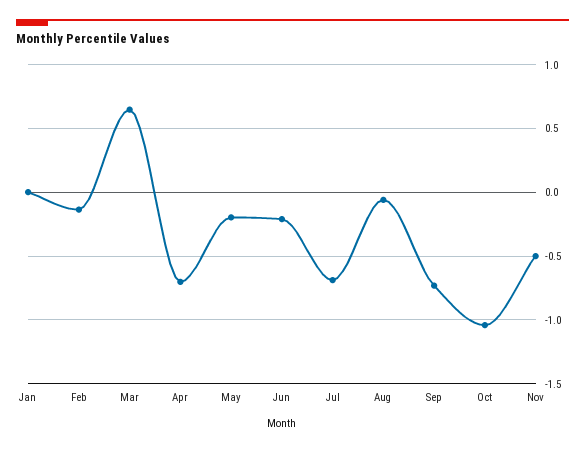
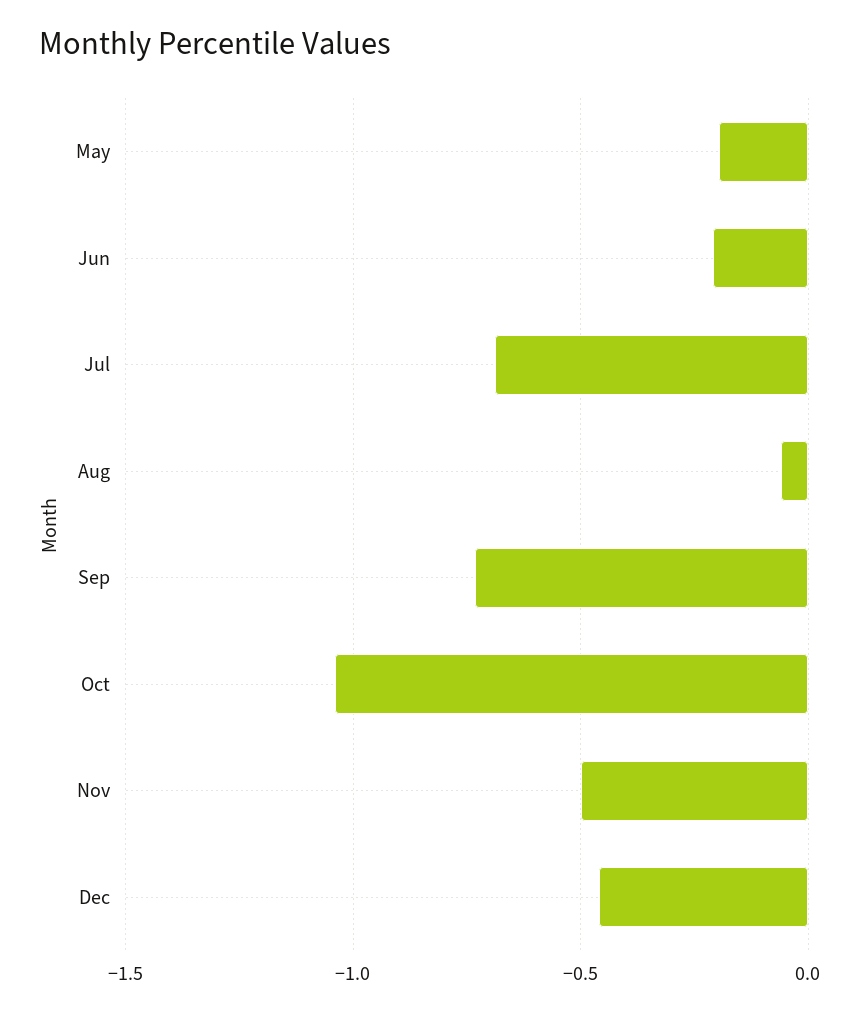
Jan: 0 -> none
Feb: -0.15 -> none
Mar: 0.65 -> none
Apr: -0.7 -> none
Dec: none -> -0.45

